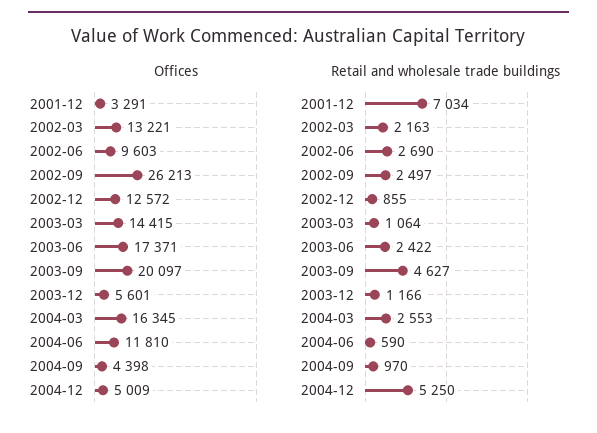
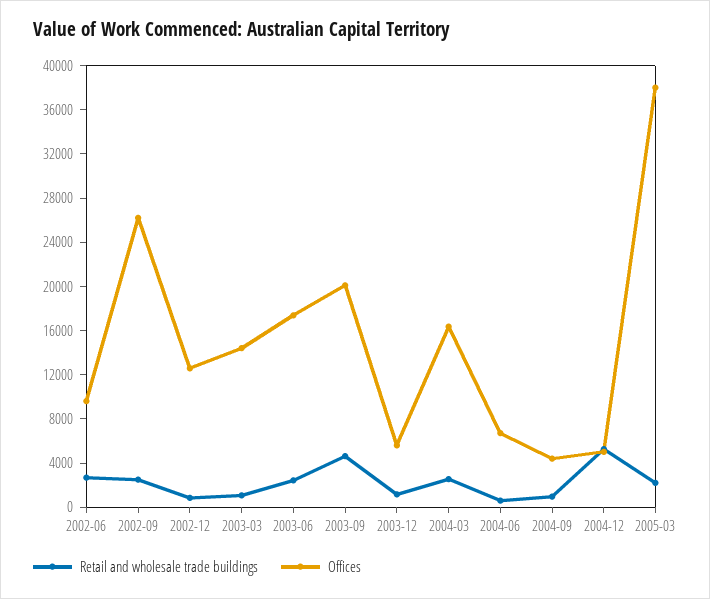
Offices, 2001-12: 3291 -> none
Offices, 2002-03: 13221 -> none
Offices, 2004-06: 11810 -> 7000
Retail and wholesale trade buildings, 2001-12: 7034 -> none
Retail and wholesale trade buildings, 2002-03: 2163 -> none
Retail and wholesale trade buildings, 2005-03: none -> 2000
Offices, 2005-03: none -> 38000

